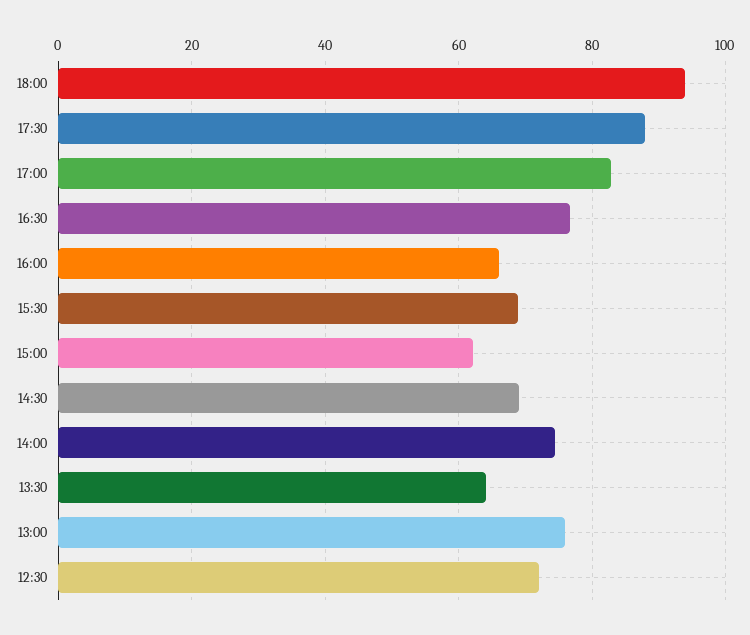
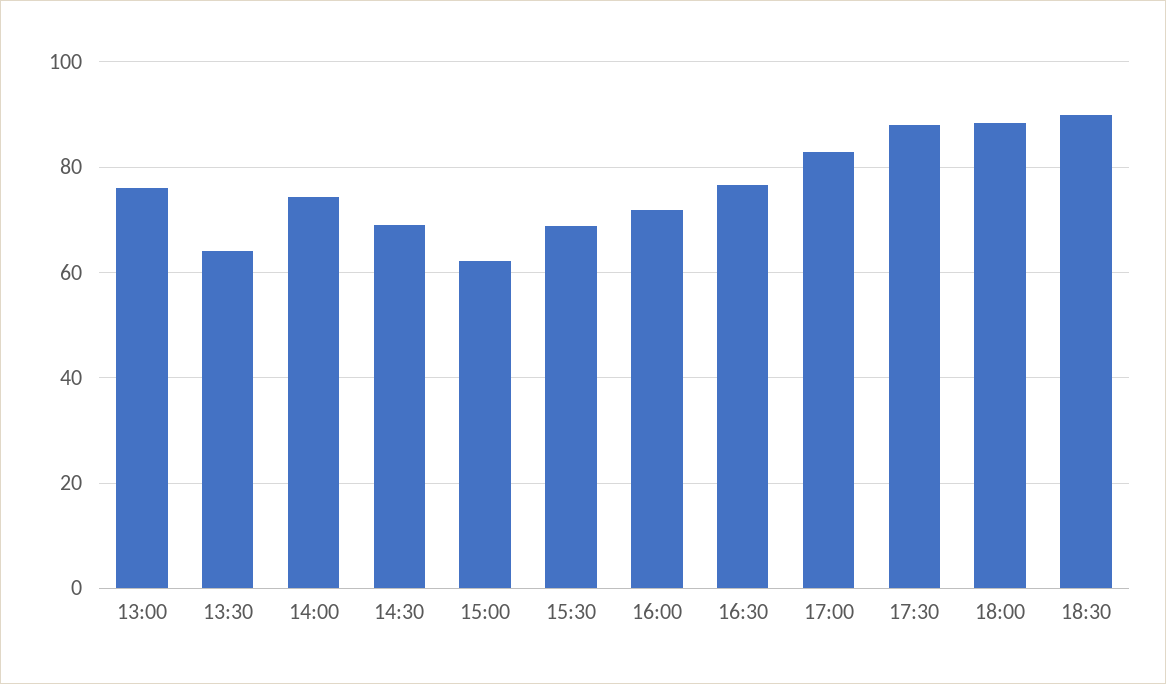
18:00: 94 -> 88
16:00: 66 -> 72
12:30: 72 -> none
18:30: none -> 90

